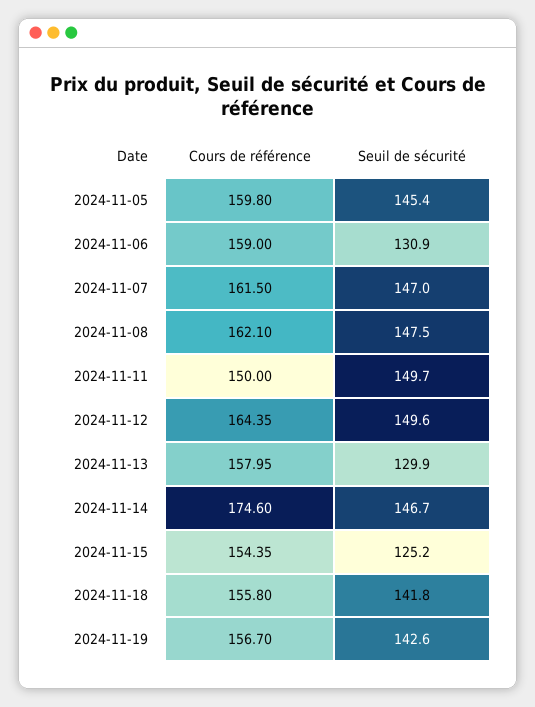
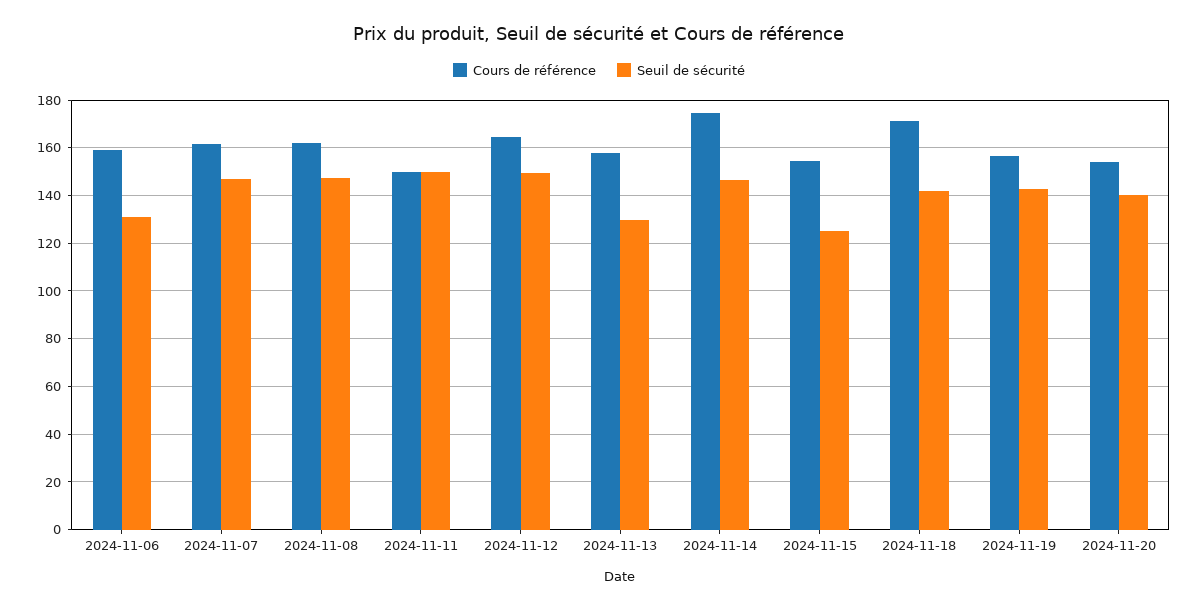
Cours de référence, 2024-11-05: 159.8 -> none
Seuil de sécurité, 2024-11-05: 145.4 -> none
Cours de référence, 2024-11-18: 155.8 -> 170
Cours de référence, 2024-11-20: none -> 155
Seuil de sécurité, 2024-11-20: none -> 140

